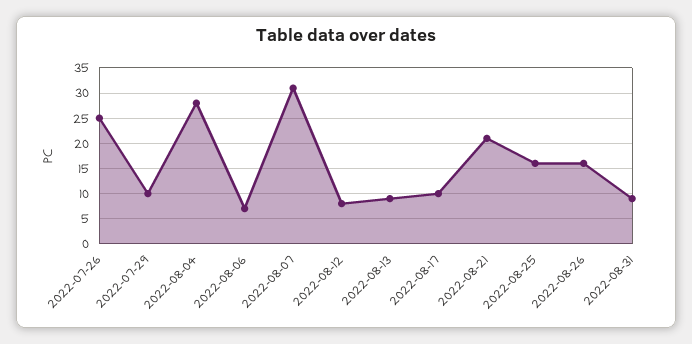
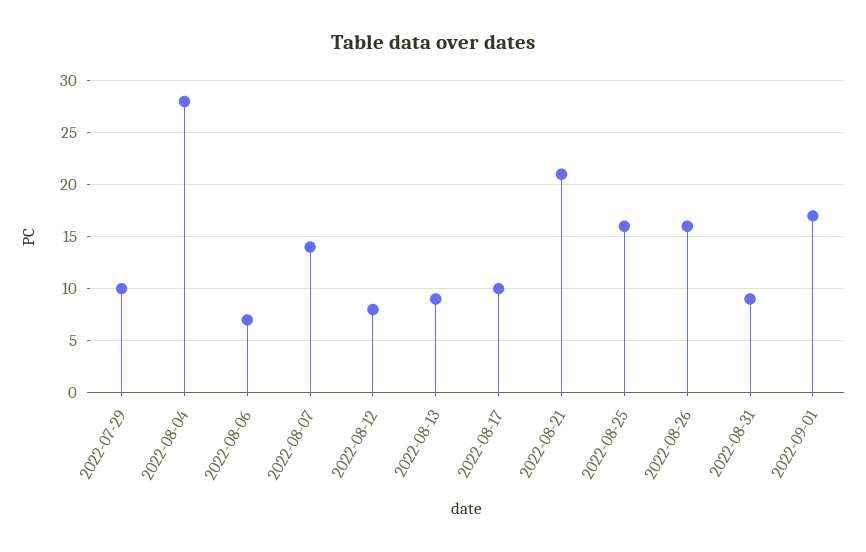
2022-07-26: 25 -> none
2022-08-07: 30 -> 14
2022-09-01: none -> 17

